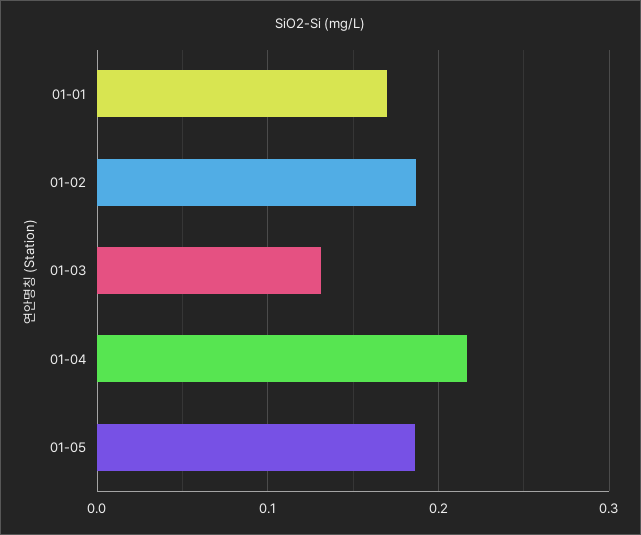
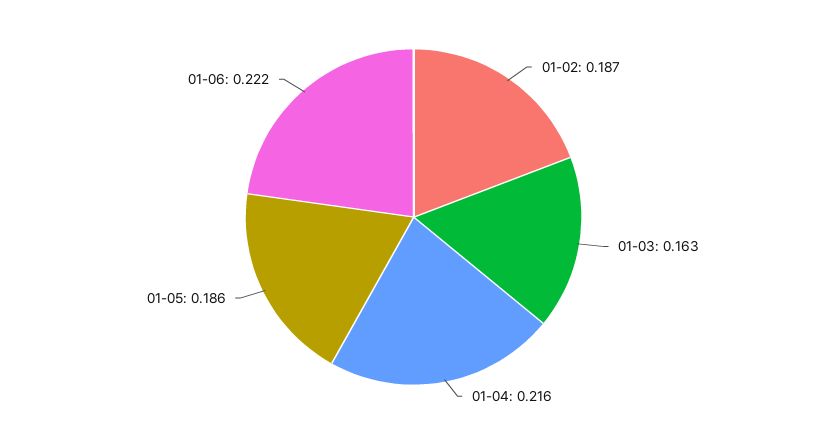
01-01: 0.17 -> none
01-03: 0.13 -> 0.163
01-06: none -> 0.222

